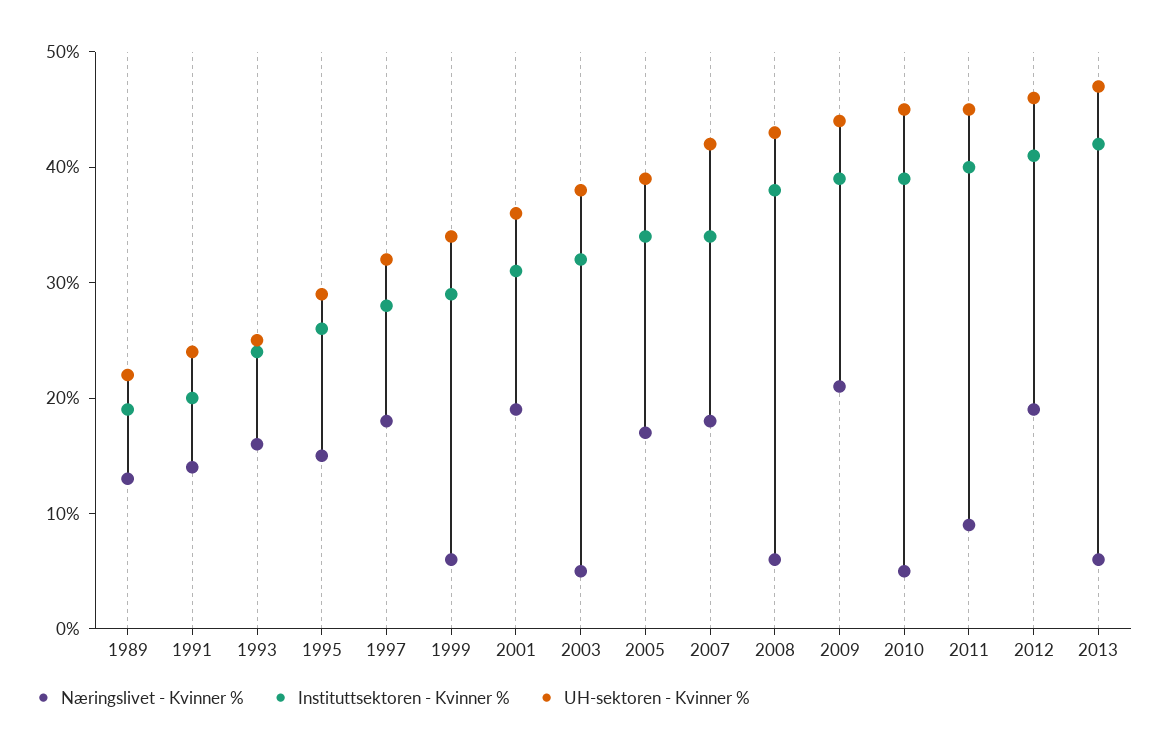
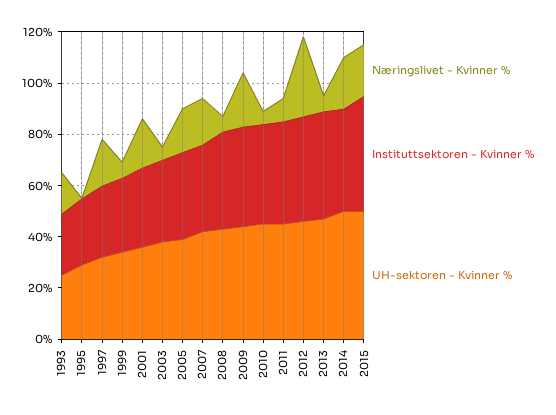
Næringslivet - Kvinner %, 1989: 13 -> none
Instituttsektoren - Kvinner %, 1989: 19 -> none
UH-sektoren - Kvinner %, 1989: 22 -> none
Næringslivet - Kvinner %, 1991: 14 -> none
Instituttsektoren - Kvinner %, 1991: 20 -> none
UH-sektoren - Kvinner %, 1991: 24 -> none
Næringslivet - Kvinner %, 1995: 15 -> 0
Næringslivet - Kvinner %, 2012: 19 -> 30
Næringslivet - Kvinner %, 2014: none -> 20
Instituttsektoren - Kvinner %, 2014: none -> 40
UH-sektoren - Kvinner %, 2014: none -> 50
Næringslivet - Kvinner %, 2015: none -> 20
Instituttsektoren - Kvinner %, 2015: none -> 45
UH-sektoren - Kvinner %, 2015: none -> 50

